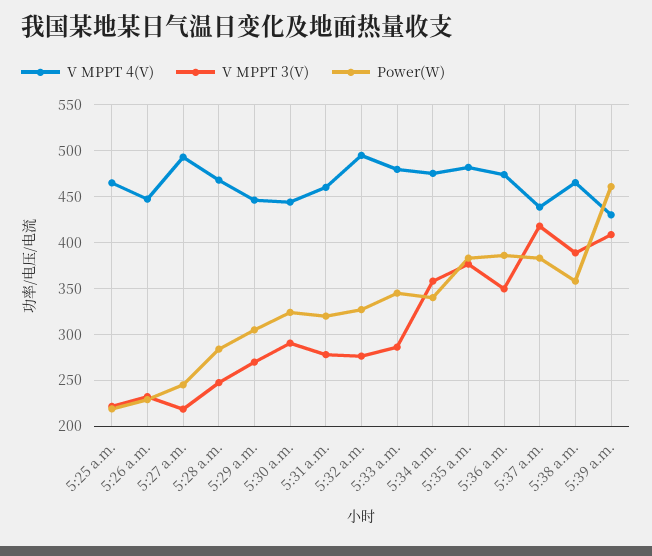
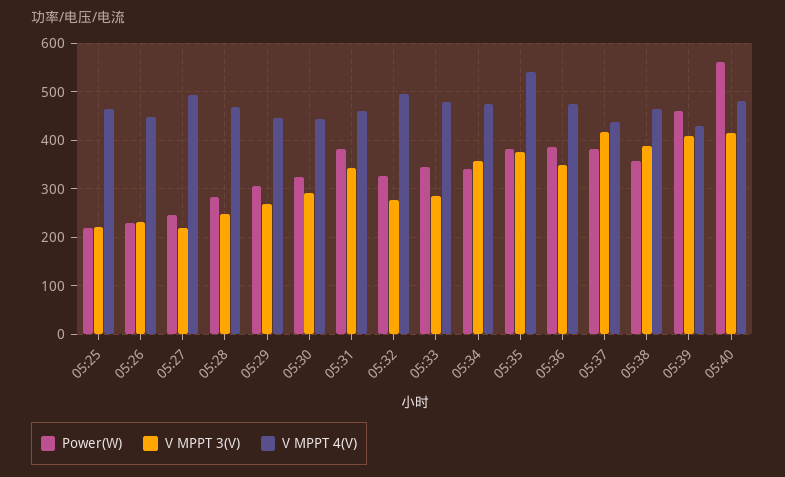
V MPPT 3(V), 5:31 a.m.: 280 -> 340
Power(W), 5:31 a.m.: 320 -> 380
V MPPT 4(V), 5:35 a.m.: 480 -> 540
Power(W), 05:40: none -> 560
V MPPT 3(V), 05:40: none -> 420
V MPPT 4(V), 05:40: none -> 480

